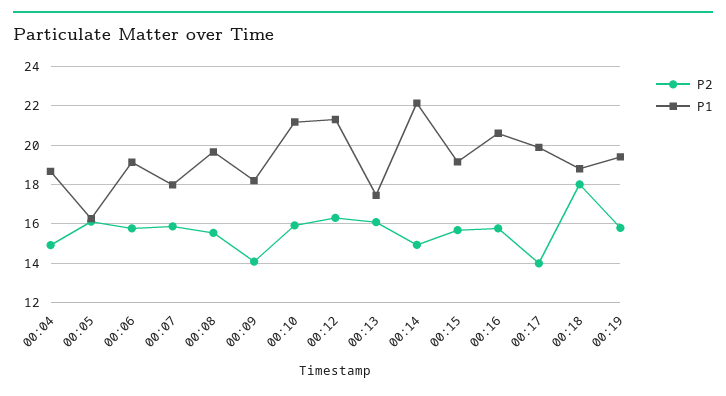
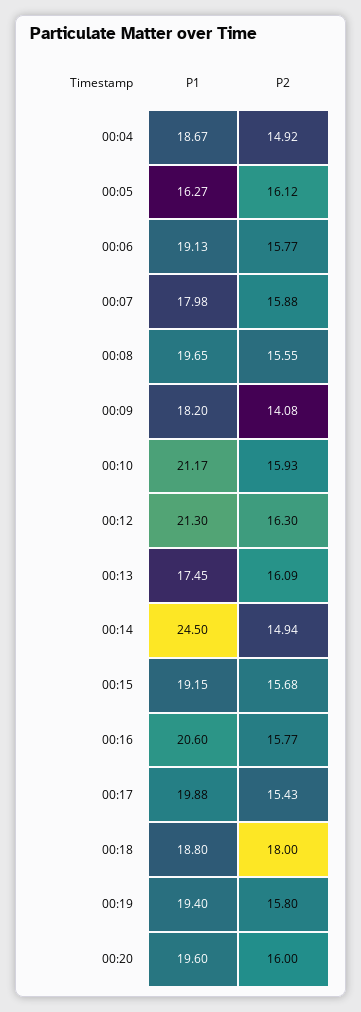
P1, 00:14: 22 -> 24.5
P2, 00:17: 14 -> 15.43
P1, 00:20: none -> 19.6
P2, 00:20: none -> 16

